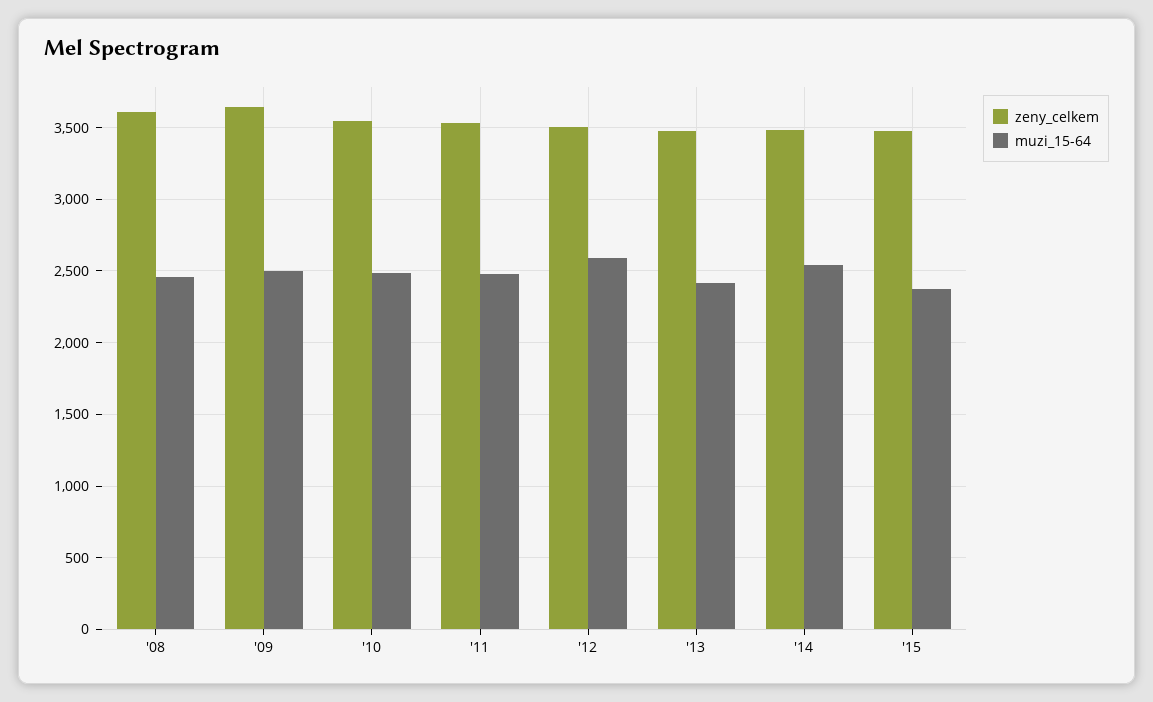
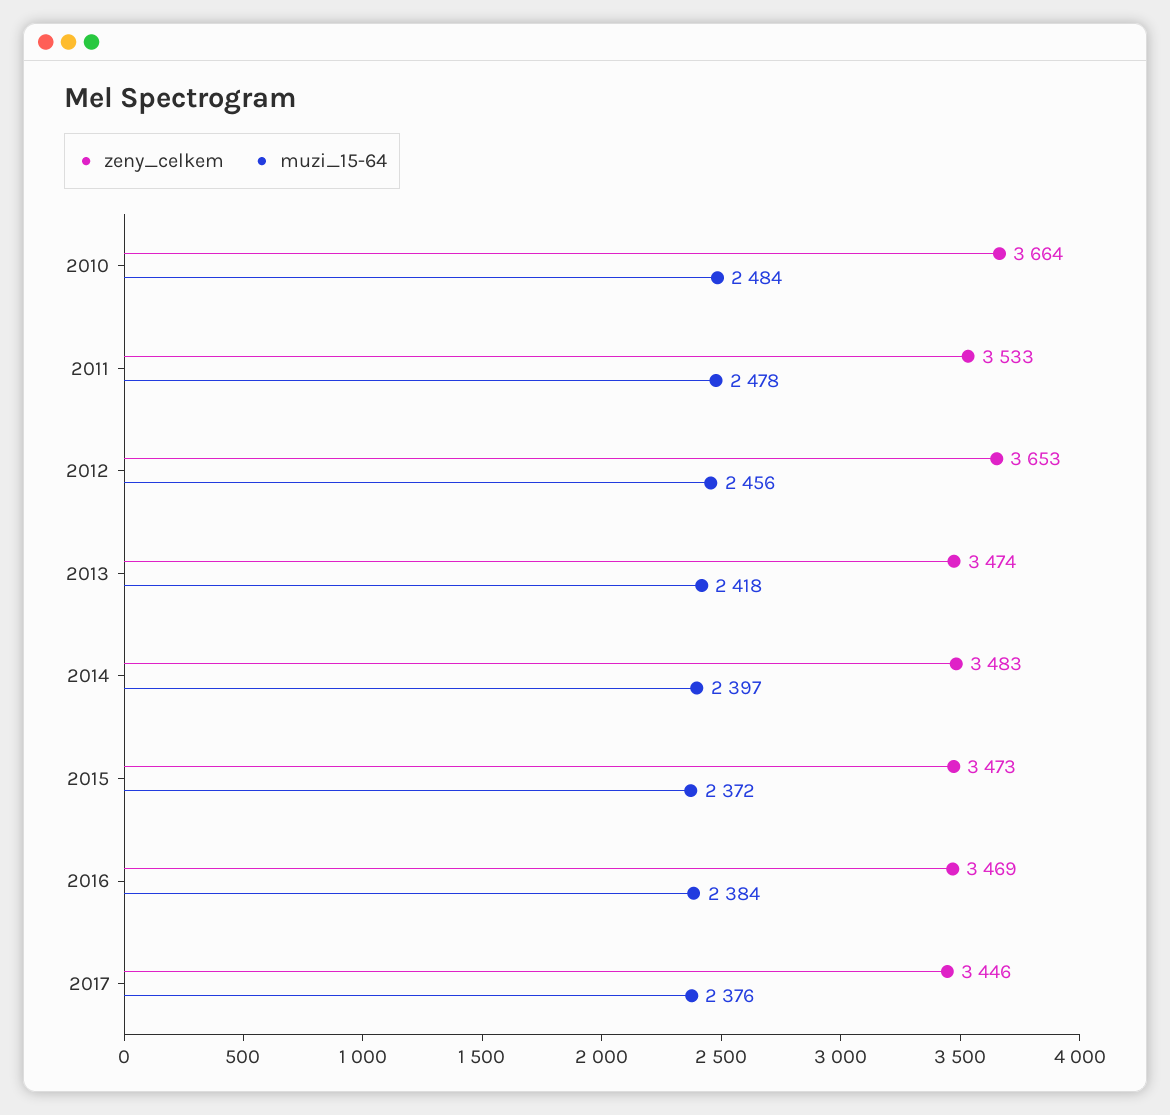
zeny_celkem, '08: 3600 -> none
muzi_15-64, '08: 2450 -> none
zeny_celkem, '09: 3650 -> none
muzi_15-64, '09: 2500 -> none
zeny_celkem, '10: 3550 -> 3664
zeny_celkem, '12: 3500 -> 3653
muzi_15-64, '12: 2600 -> 2456
muzi_15-64, '14: 2550 -> 2397
zeny_celkem, 2016: none -> 3469
muzi_15-64, 2016: none -> 2384
zeny_celkem, 2017: none -> 3446
muzi_15-64, 2017: none -> 2376

